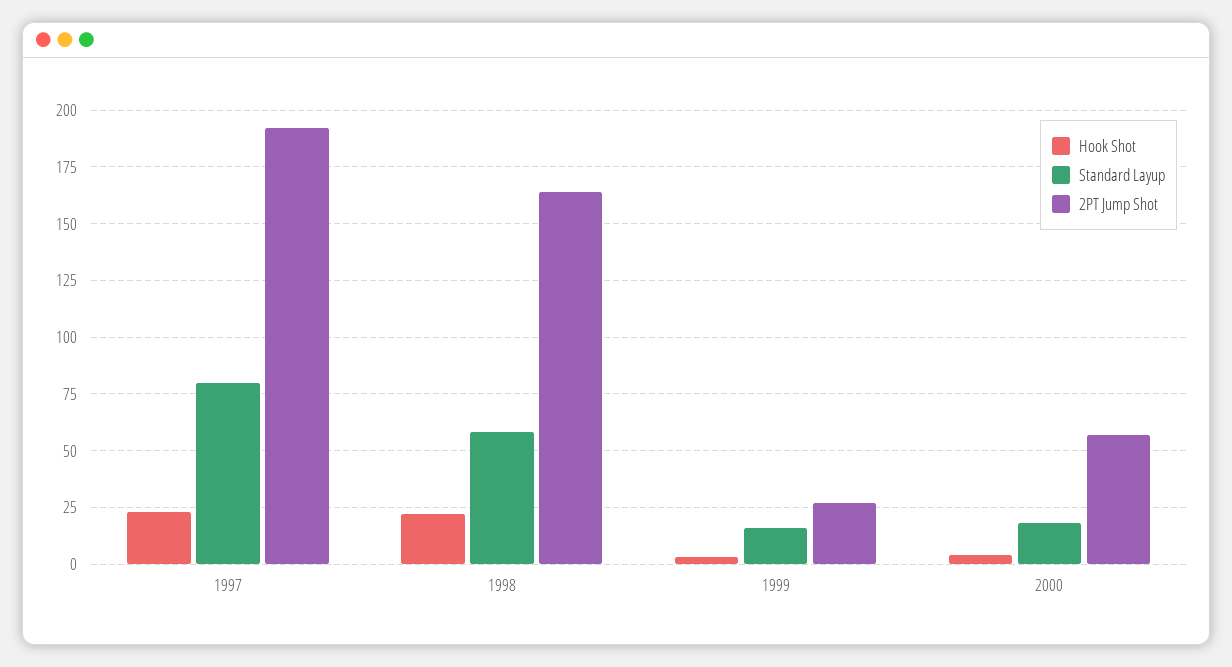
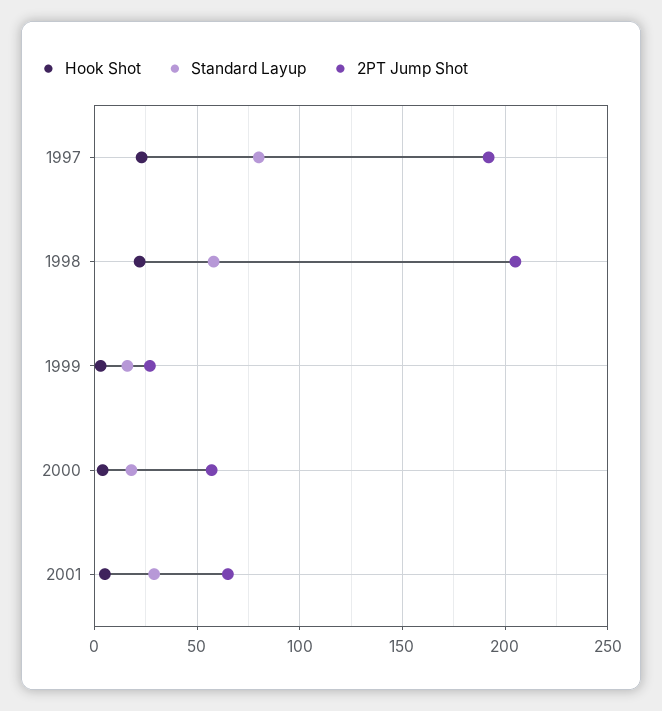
2PT Jump Shot, 1998: 165 -> 205
Hook Shot, 2001: none -> 5
Standard Layup, 2001: none -> 30
2PT Jump Shot, 2001: none -> 65

